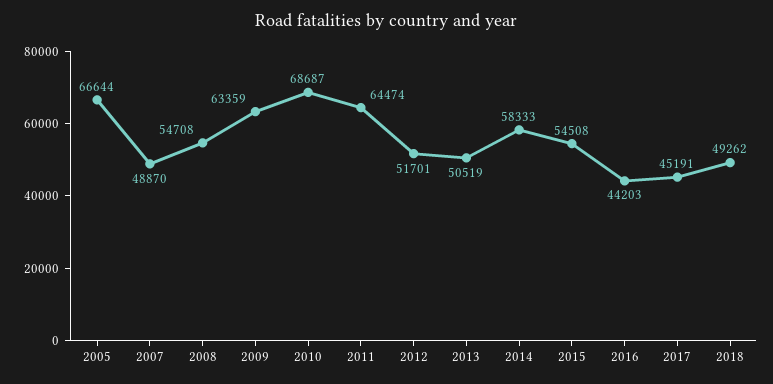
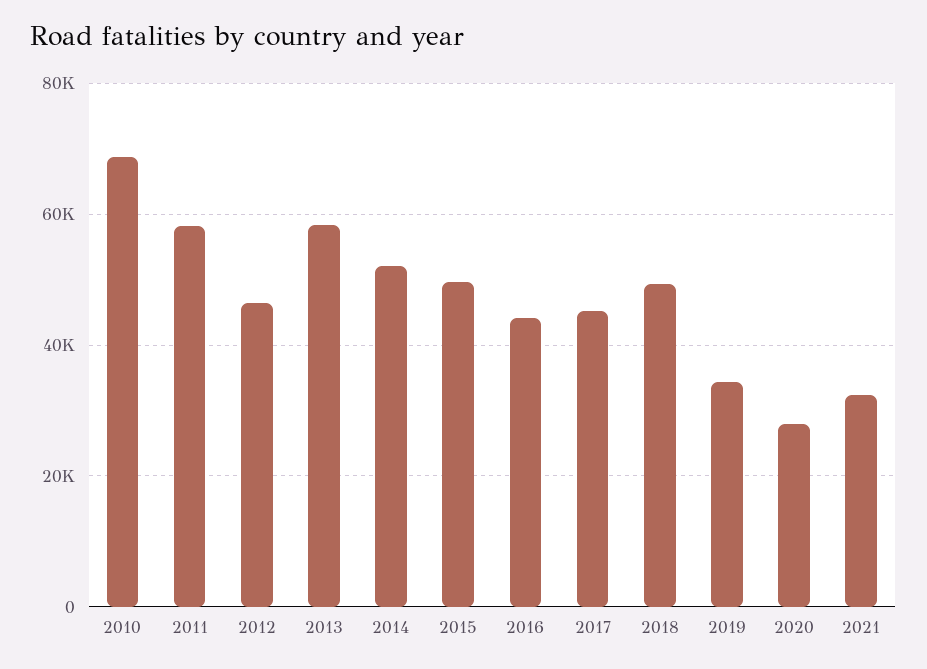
2005: 66644 -> none
2007: 48870 -> none
2008: 54708 -> none
2009: 63359 -> none
2011: 64474 -> 58000
2012: 51701 -> 46000
2013: 50519 -> 58000
2014: 58333 -> 52000
2015: 54508 -> 50000
2019: none -> 34000
2020: none -> 28000
2021: none -> 32000

